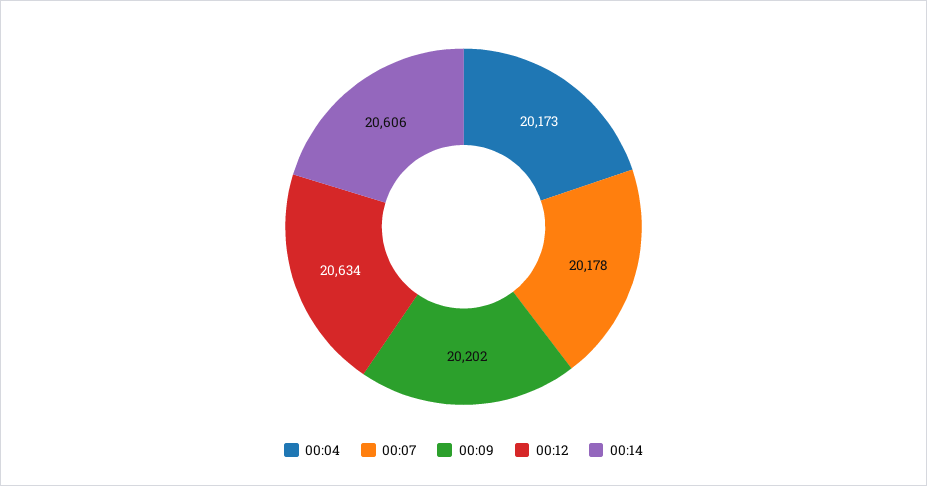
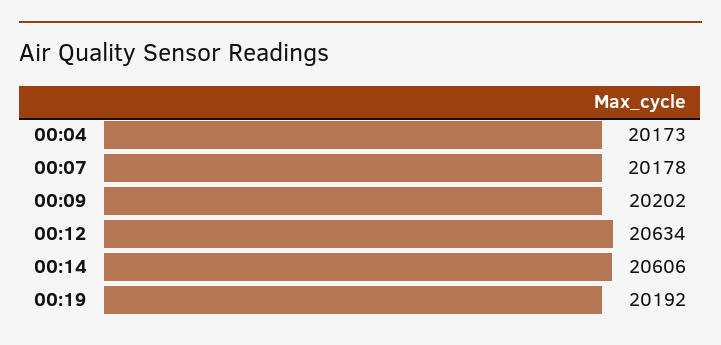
00:19: none -> 20192

